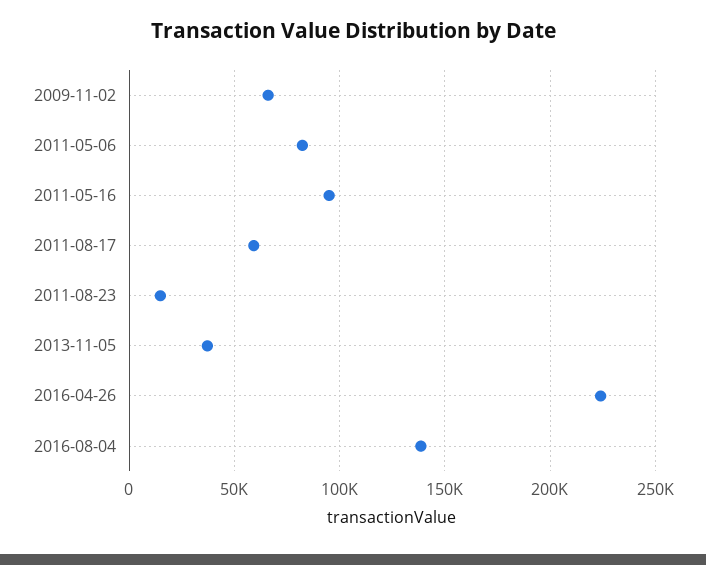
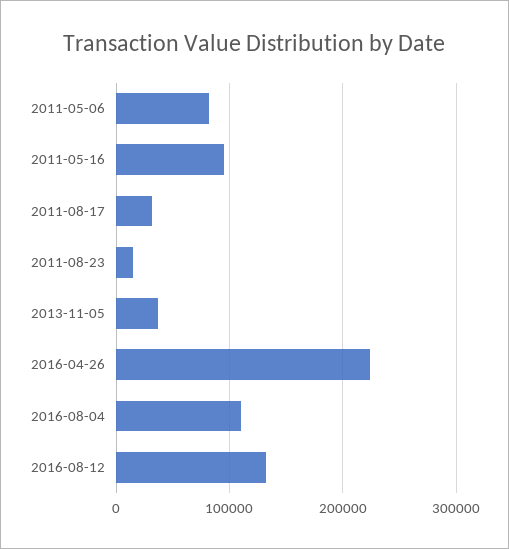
2009-11-02: 65000 -> none
2011-08-17: 60000 -> 30000
2016-08-04: 140000 -> 110000
2016-08-12: none -> 130000

